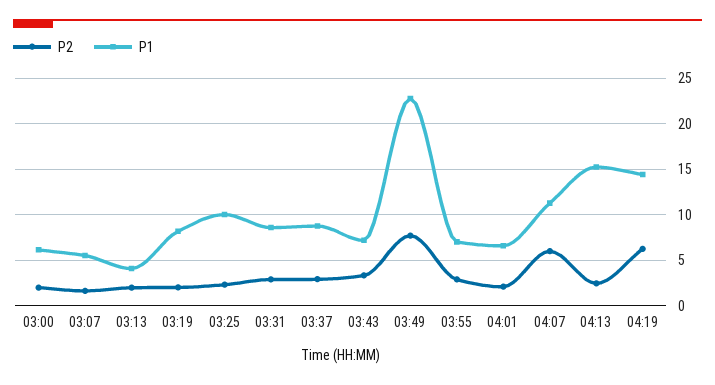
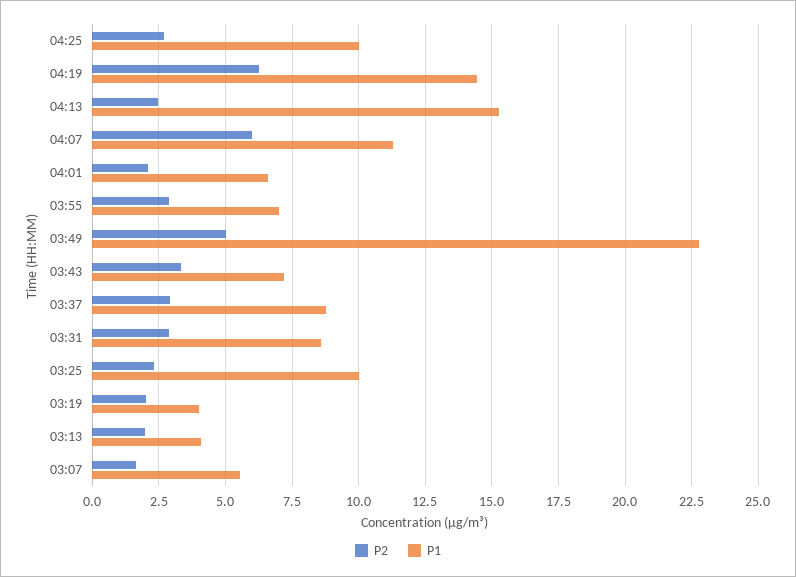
P2, 03:00: 2 -> none
P1, 03:00: 6 -> none
P1, 03:19: 8 -> 4
P2, 03:49: 8 -> 5
P2, 04:25: none -> 2.75
P1, 04:25: none -> 10

